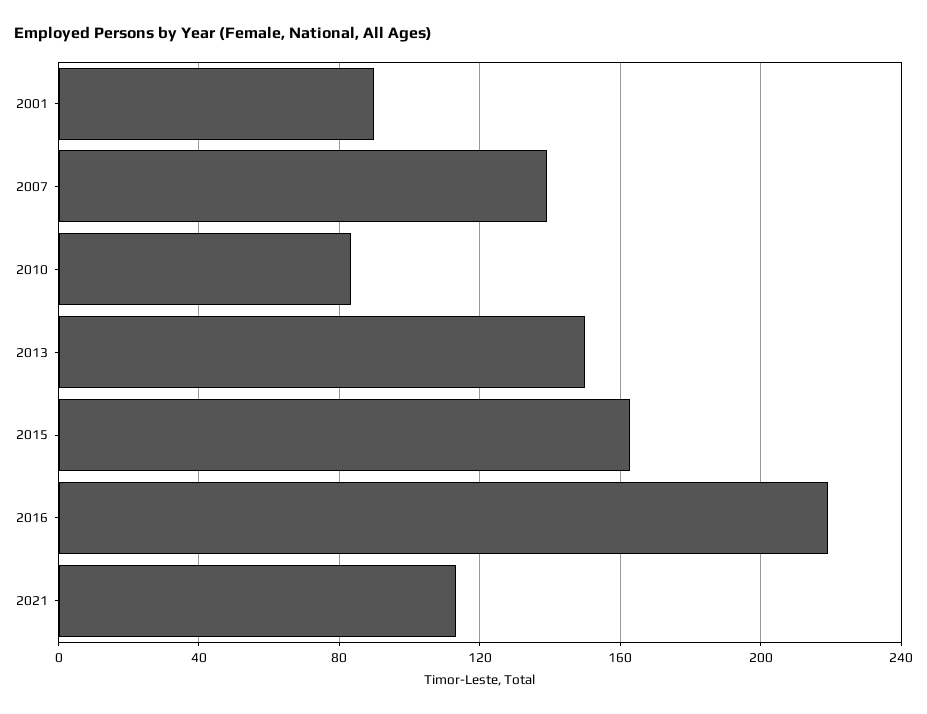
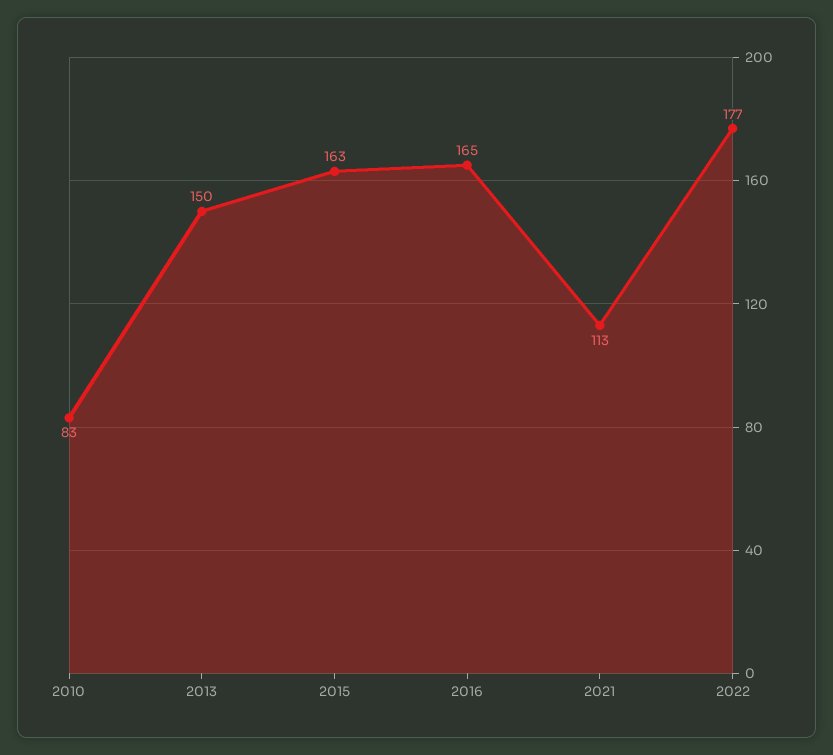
2001: 90 -> none
2007: 140 -> none
2016: 220 -> 165
2022: none -> 177

